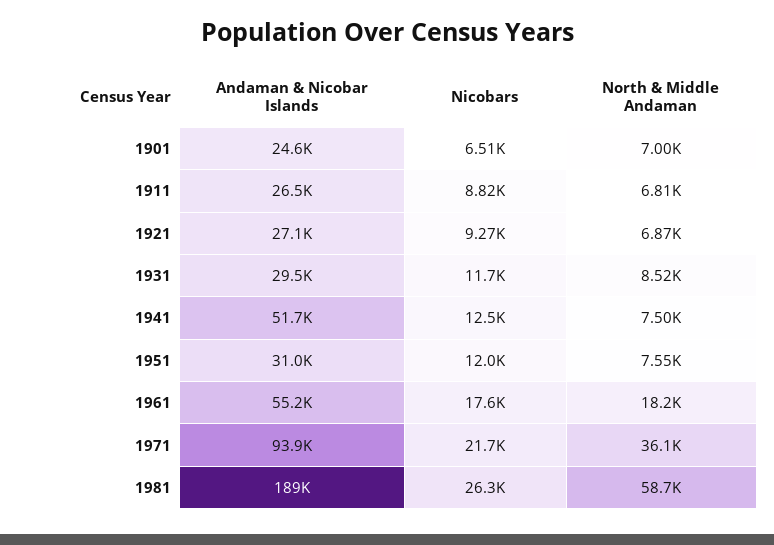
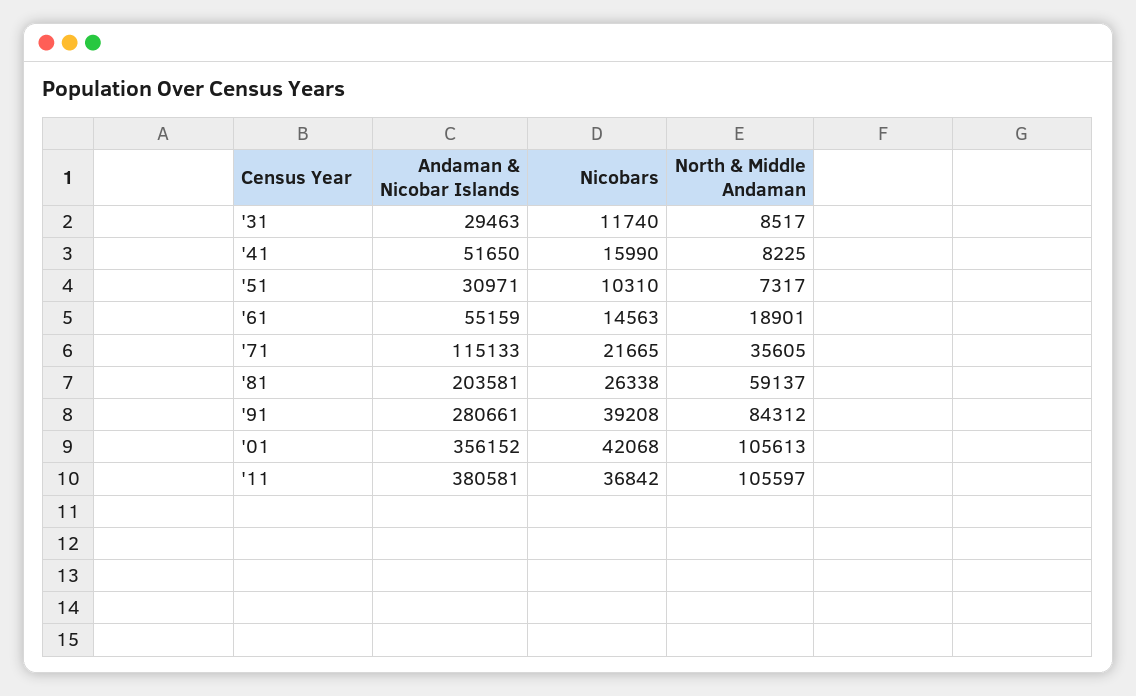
Andaman & Nicobar Islands, 1901: 24600 -> none
Nicobars, 1901: 6510 -> none
North & Middle Andaman, 1901: 7000 -> none
Andaman & Nicobar Islands, 1911: 26500 -> none
Nicobars, 1911: 8820 -> none
North & Middle Andaman, 1911: 6810 -> none
Andaman & Nicobar Islands, 1921: 27100 -> none
Nicobars, 1921: 9270 -> none
North & Middle Andaman, 1921: 6870 -> none
Nicobars, 1941: 12500 -> 15990
North & Middle Andaman, 1941: 7500 -> 8225
Nicobars, 1951: 12000 -> 10310
North & Middle Andaman, 1951: 7550 -> 7317
Nicobars, 1961: 17600 -> 14563
North & Middle Andaman, 1961: 18200 -> 18901
Andaman & Nicobar Islands, 1971: 93900 -> 115133
North & Middle Andaman, 1971: 36100 -> 35605
Andaman & Nicobar Islands, 1981: 189000 -> 203581
North & Middle Andaman, 1981: 58700 -> 59137
Andaman & Nicobar Islands, '91: none -> 280661
Nicobars, '91: none -> 39208
North & Middle Andaman, '91: none -> 84312
Andaman & Nicobar Islands, '01: none -> 356152
Nicobars, '01: none -> 42068
North & Middle Andaman, '01: none -> 105613
Andaman & Nicobar Islands, '11: none -> 380581
Nicobars, '11: none -> 36842
North & Middle Andaman, '11: none -> 105597

